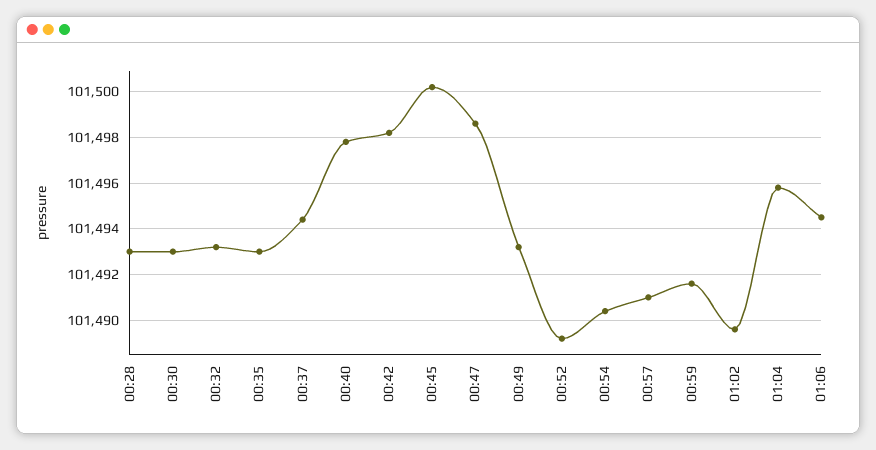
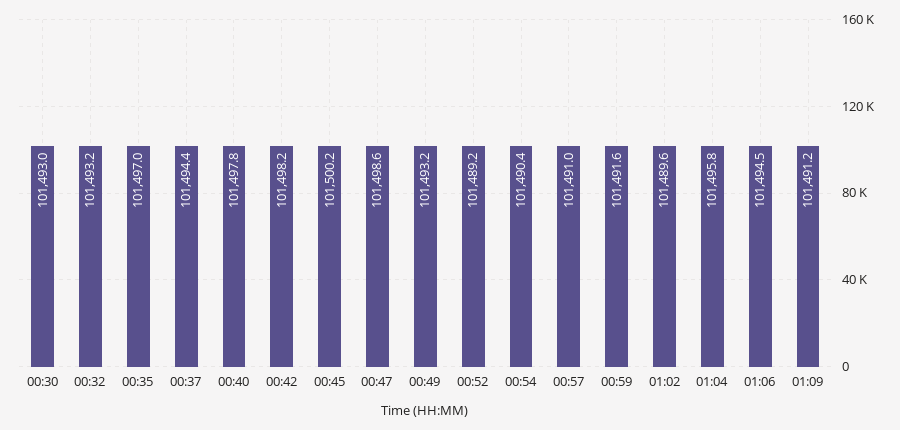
00:28: 101493 -> none
00:35: 101493 -> 101497
01:09: none -> 101491.2

